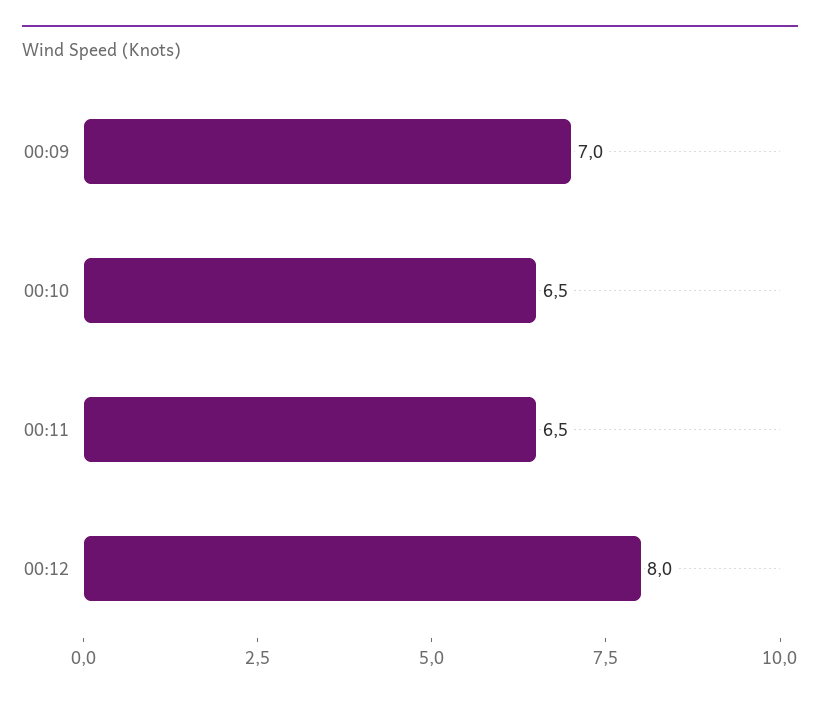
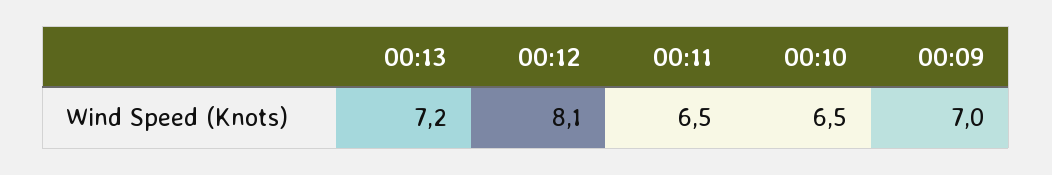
00:12: 8 -> 8.1
00:13: none -> 7.2

